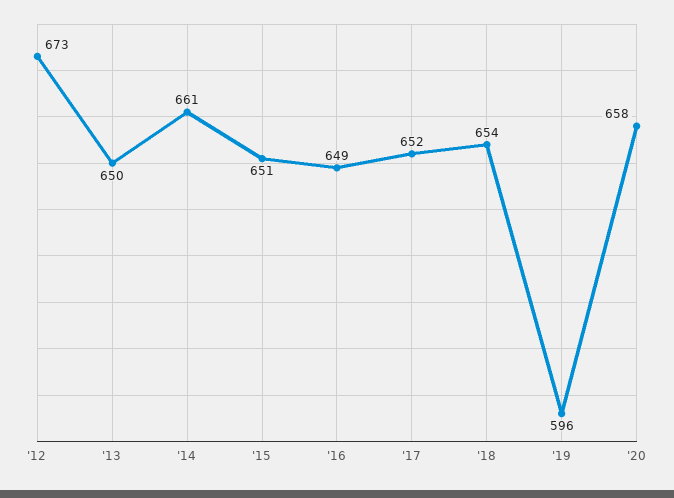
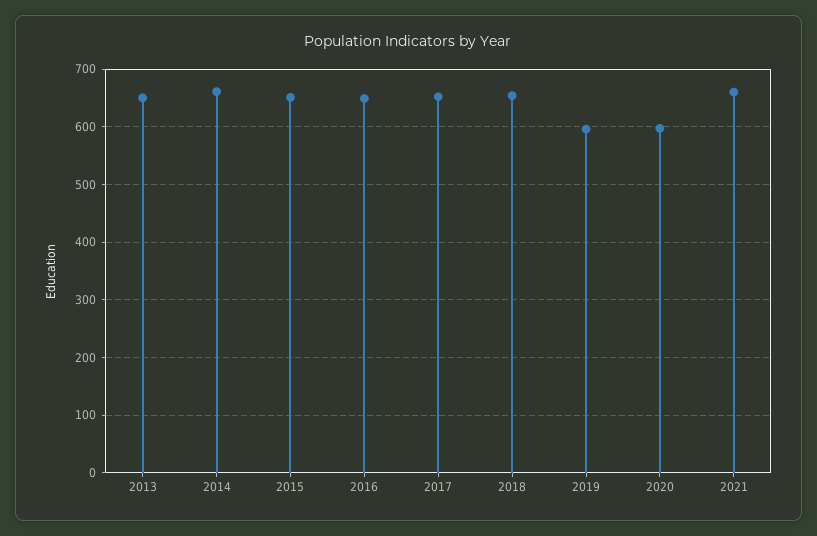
'12: 673 -> none
'20: 658 -> 600
2021: none -> 660

